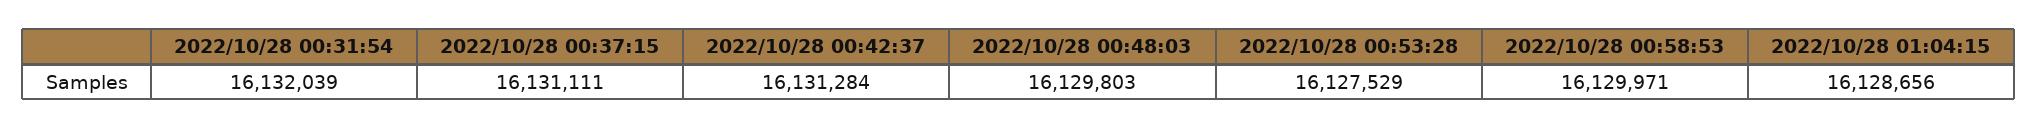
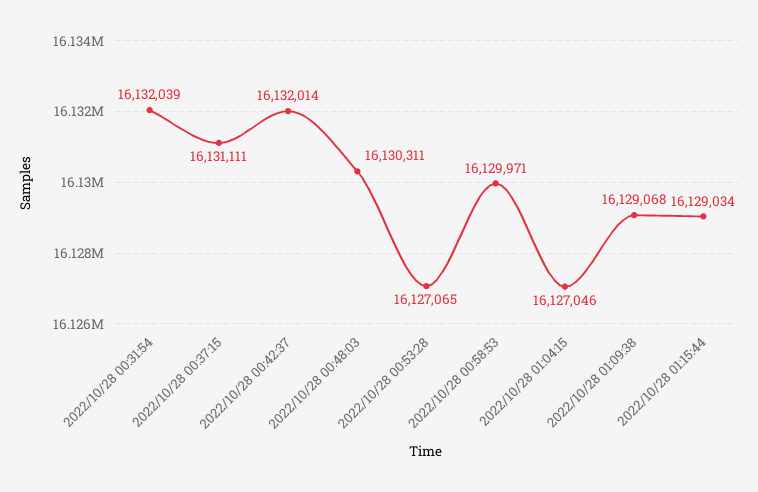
2022/10/28 00:42:37: 16131284 -> 16132014
2022/10/28 00:48:03: 16129803 -> 16130311
2022/10/28 00:53:28: 16127529 -> 16127065
2022/10/28 01:04:15: 16128656 -> 16127046
2022/10/28 01:09:38: none -> 16129068
2022/10/28 01:15:44: none -> 16129034

